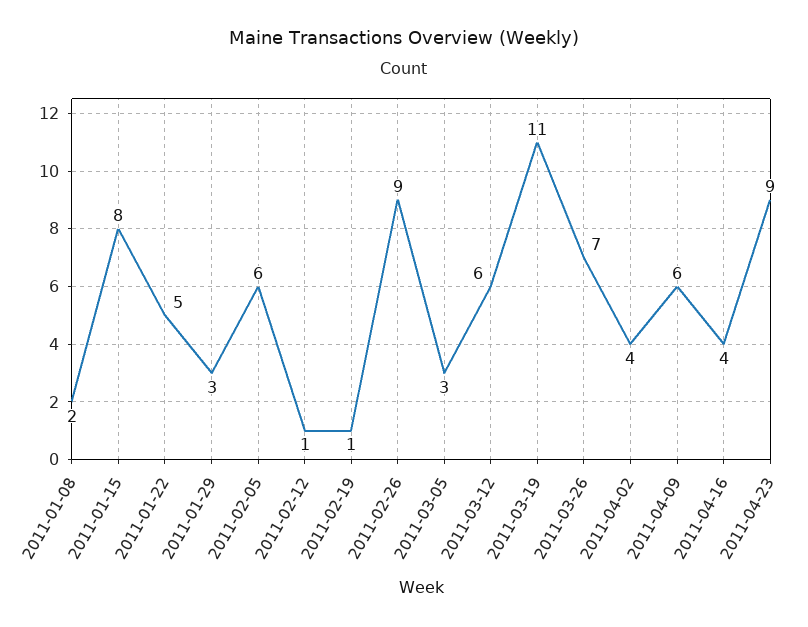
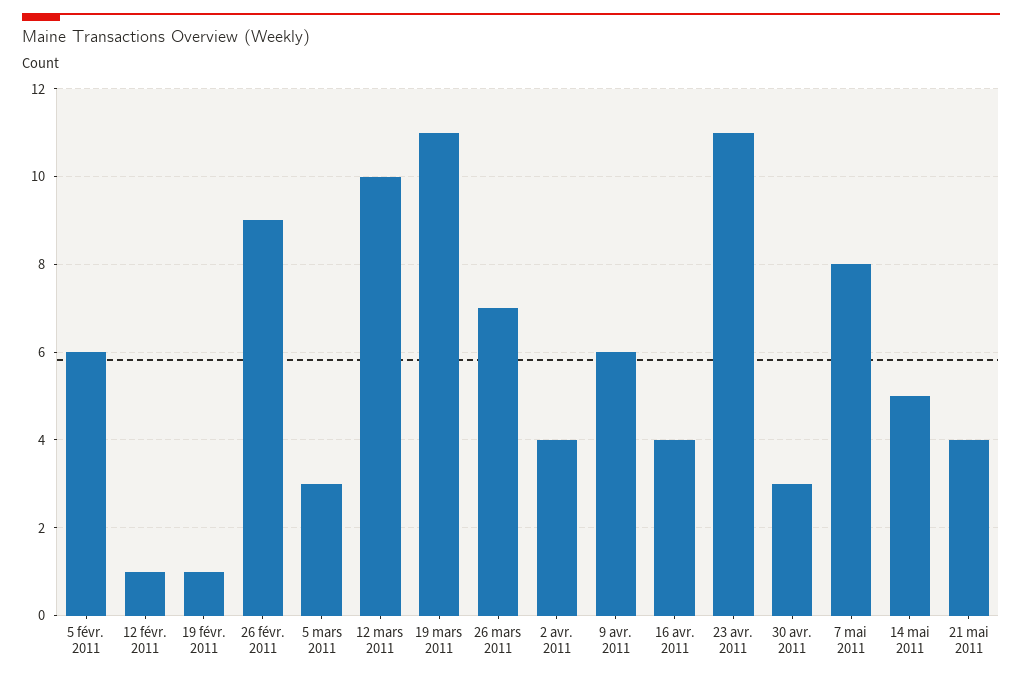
2011-01-08: 2 -> none
2011-01-15: 8 -> none
2011-01-22: 5 -> none
2011-01-29: 3 -> none
2011-03-12: 6 -> 10
2011-04-23: 9 -> 11
30 avr. 2011: none -> 3
7 mai 2011: none -> 8
14 mai 2011: none -> 5
21 mai 2011: none -> 4

